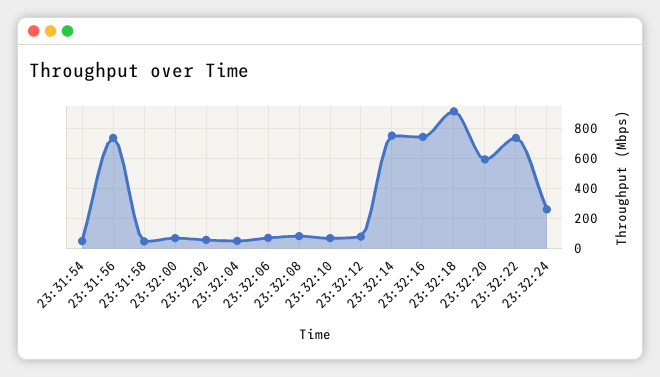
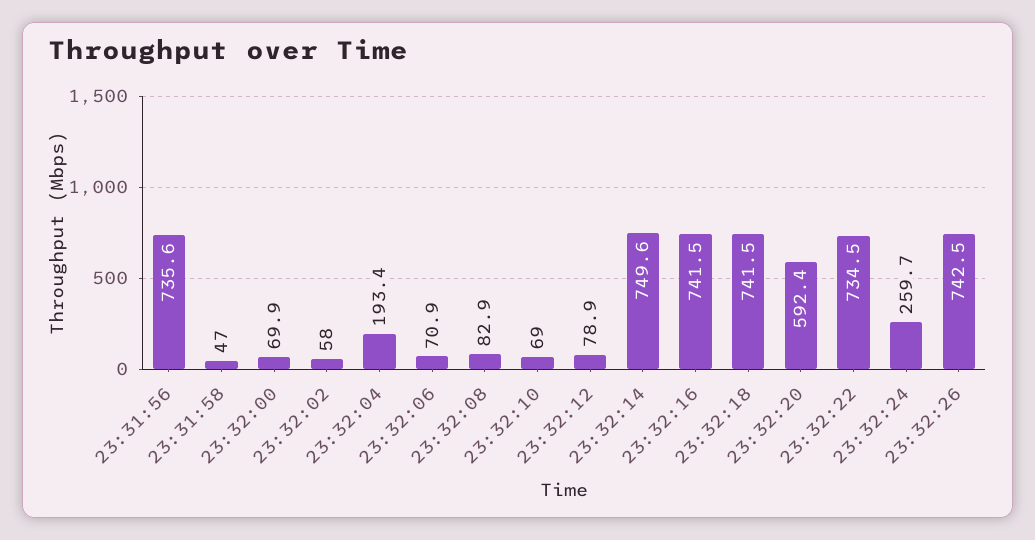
23:31:54: 50 -> none
23:32:04: 50 -> 193.4
23:32:18: 900 -> 741.5
23:32:26: none -> 742.5

